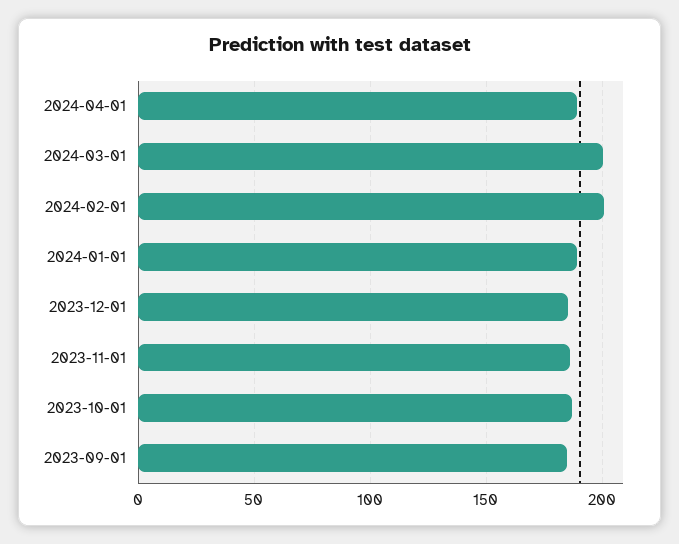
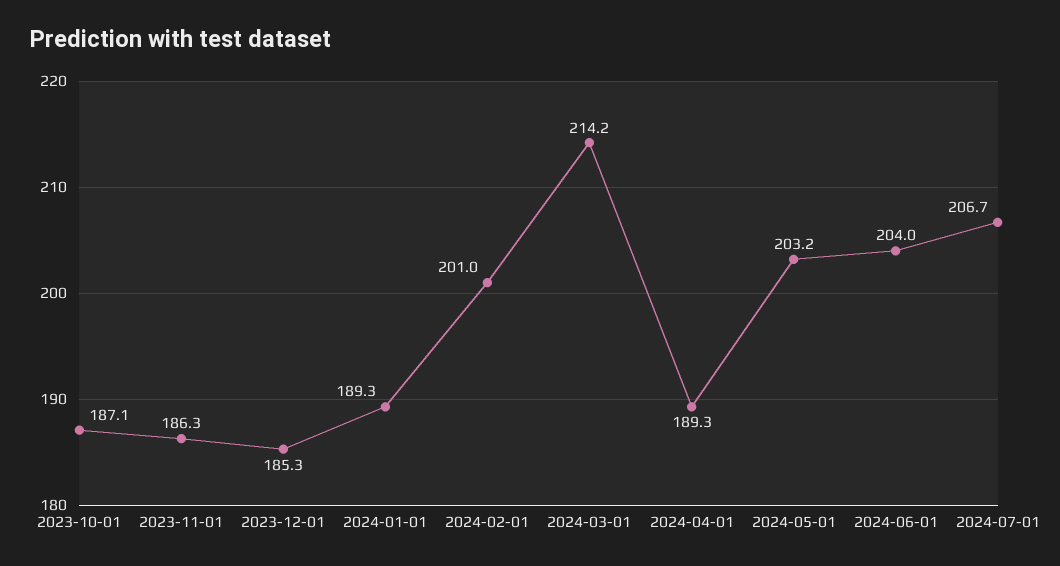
2024-03-01: 200 -> 214.2
2023-09-01: 185 -> none
2024-05-01: none -> 203.2
2024-06-01: none -> 204
2024-07-01: none -> 206.7

